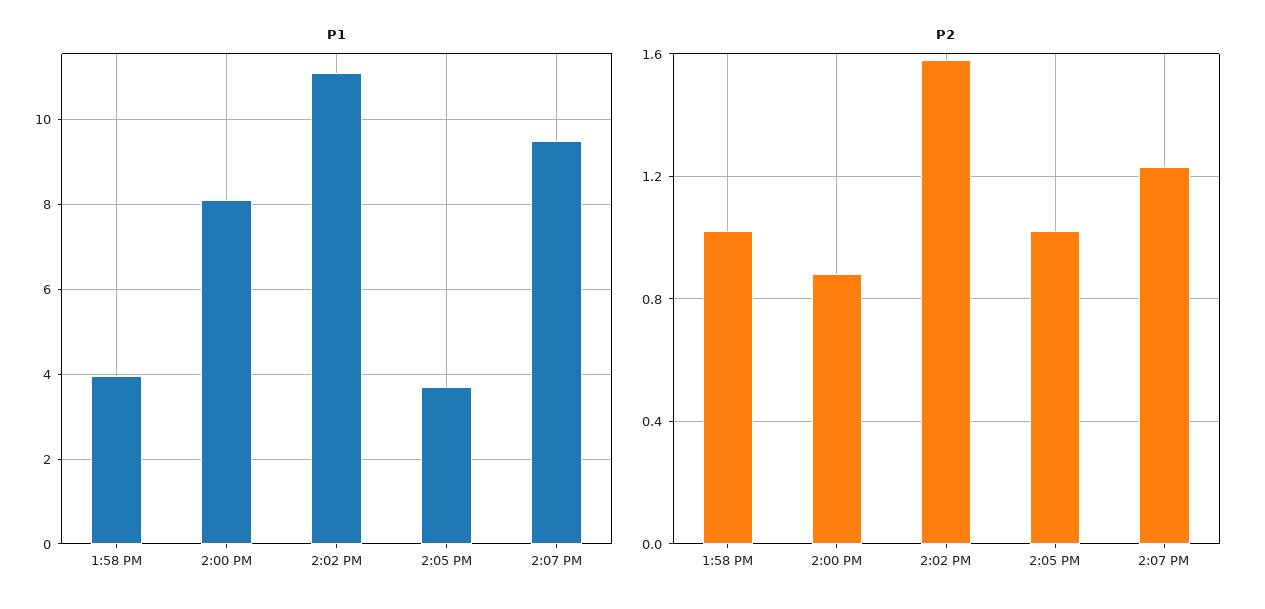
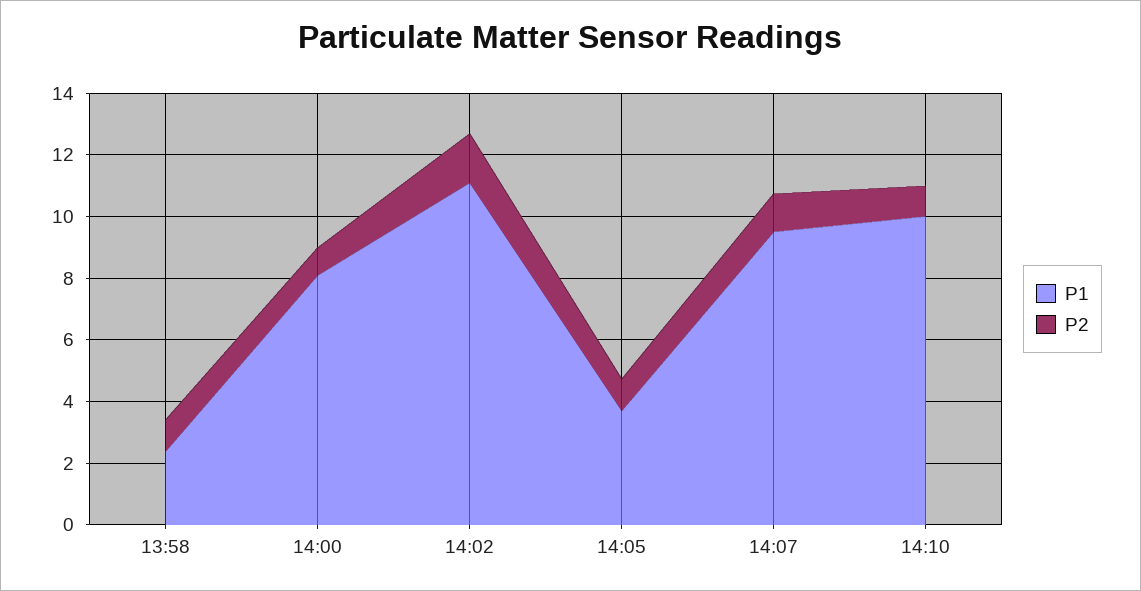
P1, 1:58 PM: 4 -> 2.5
P1, 14:10: none -> 10
P2, 14:10: none -> 1

